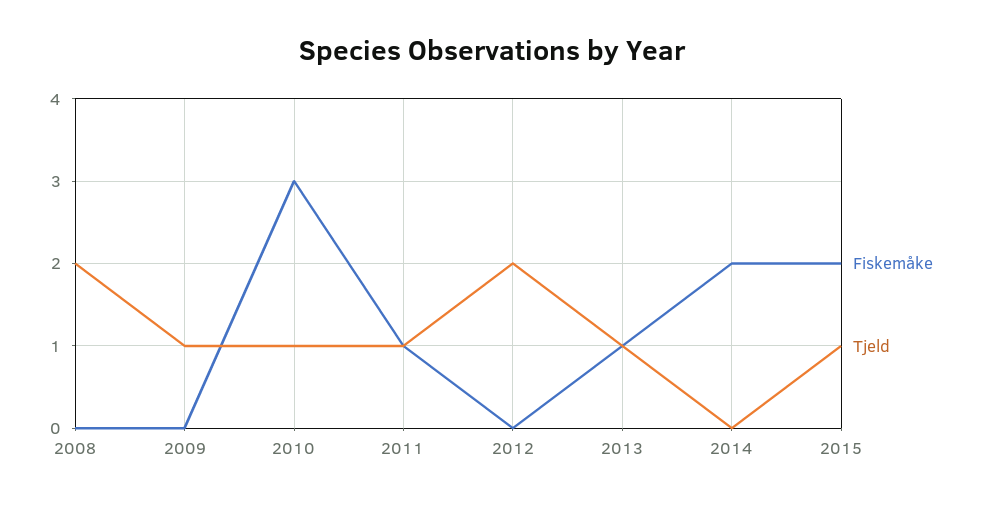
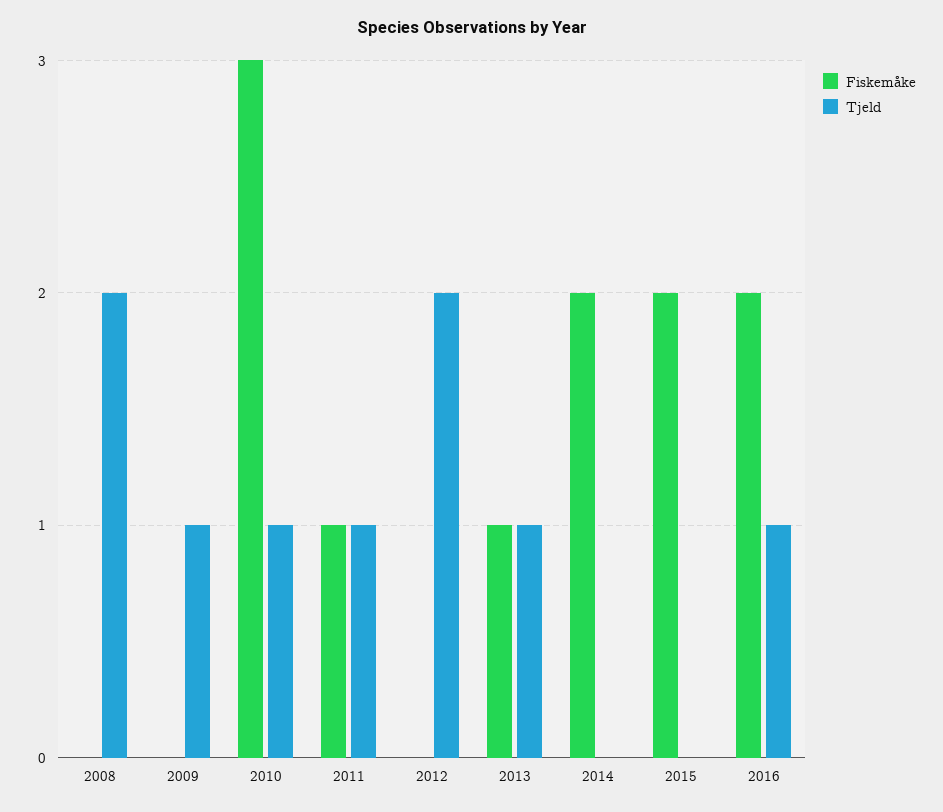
Tjeld, 2015: 1 -> 0
Fiskemåke, 2016: none -> 2
Tjeld, 2016: none -> 1

